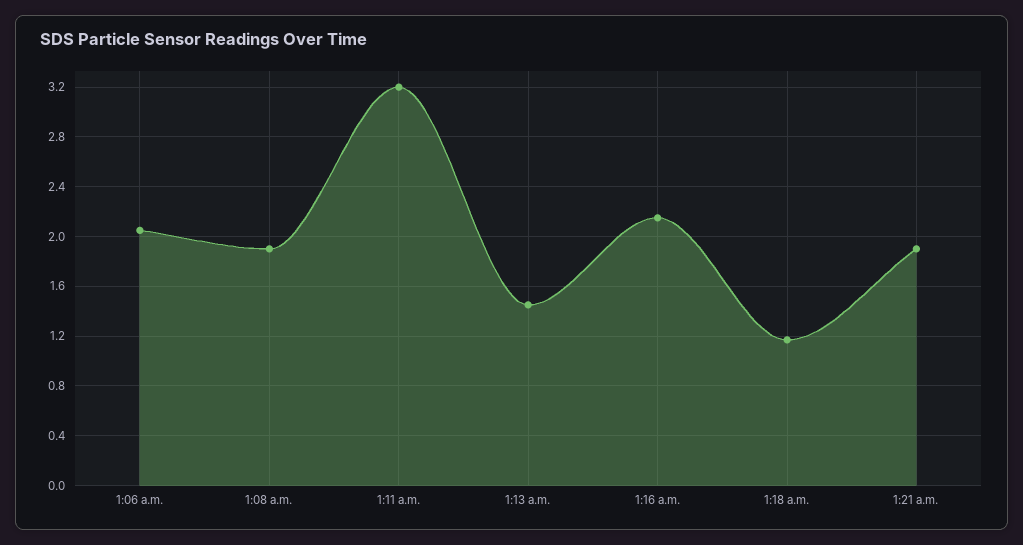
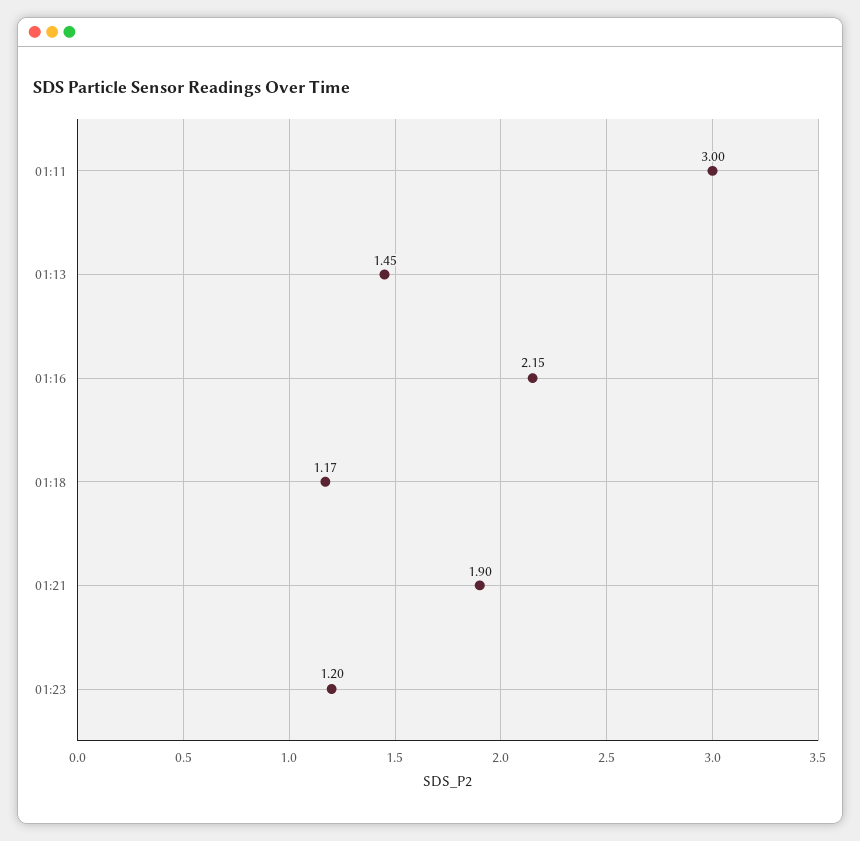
1:06 a.m.: 2.05 -> none
1:08 a.m.: 1.9 -> none
1:11 a.m.: 3.2 -> 3
01:23: none -> 1.2

